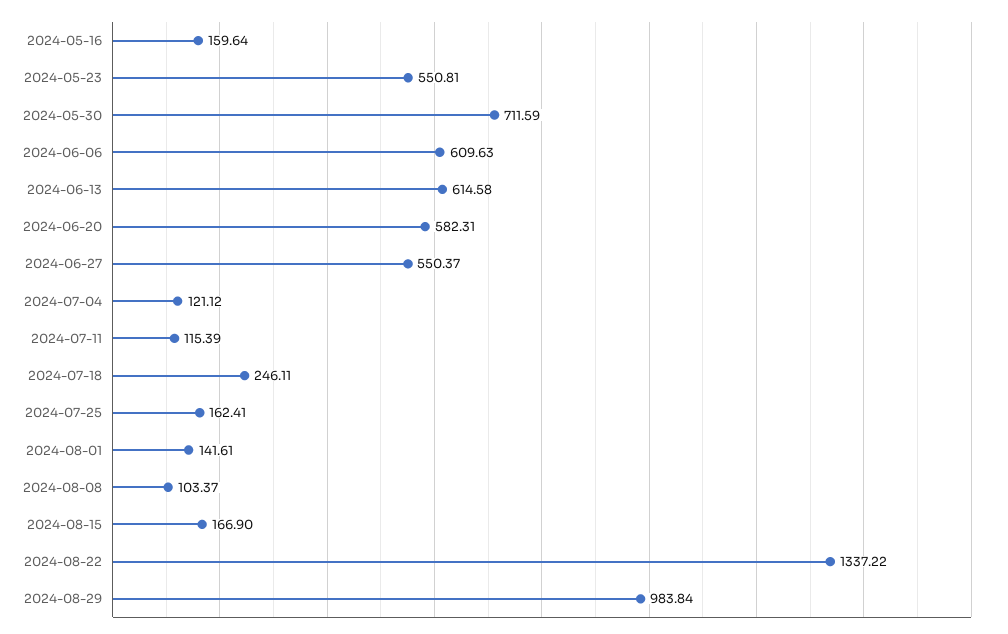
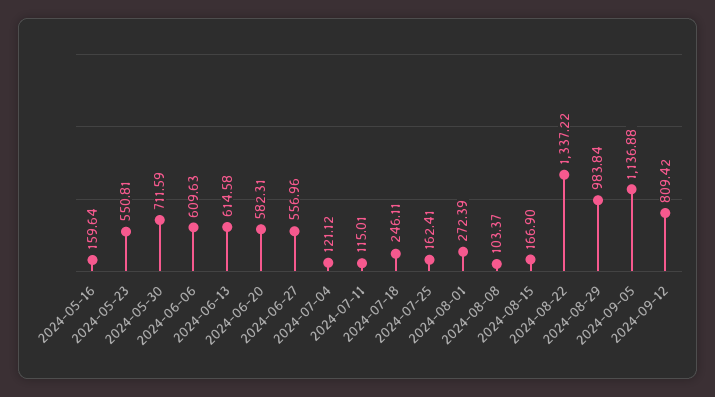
2024-06-27: 550.37 -> 556.96
2024-07-11: 115.39 -> 115.01
2024-08-01: 141.61 -> 272.39
2024-09-05: none -> 1136.88
2024-09-12: none -> 809.42

